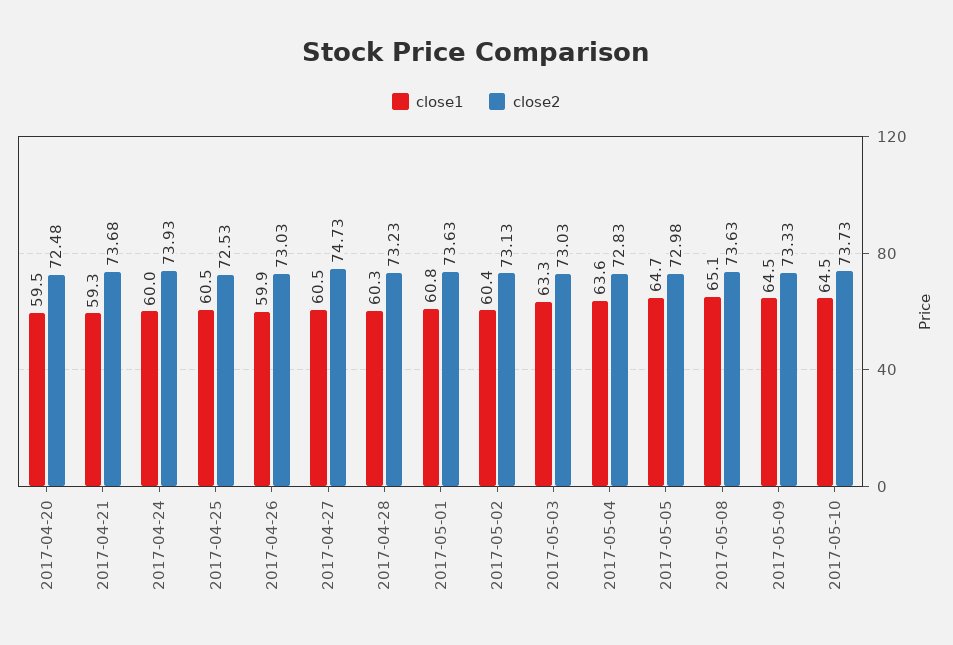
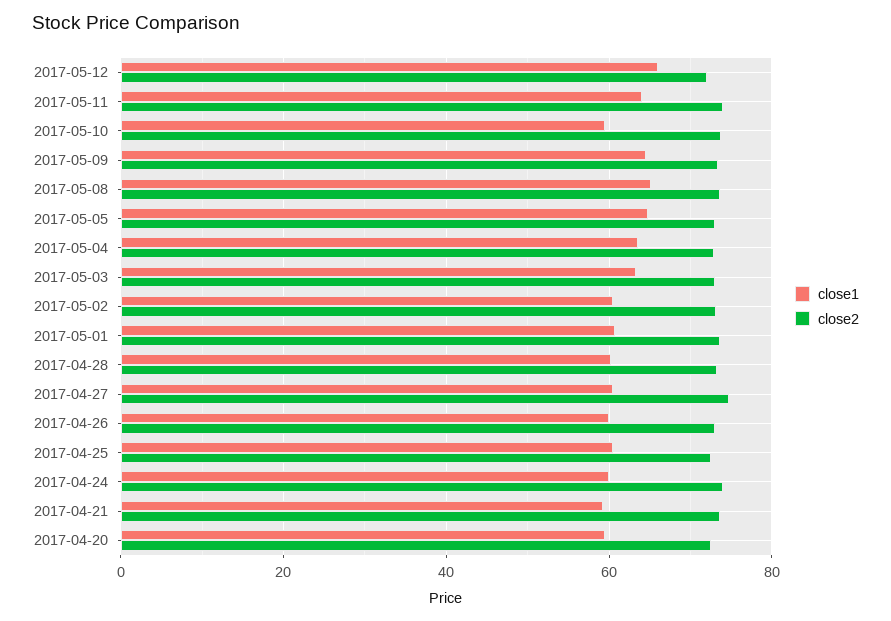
close1, 2017-05-10: 64.5 -> 60
close1, 2017-05-12: none -> 66
close2, 2017-05-12: none -> 72
close1, 2017-05-11: none -> 64
close2, 2017-05-11: none -> 74

